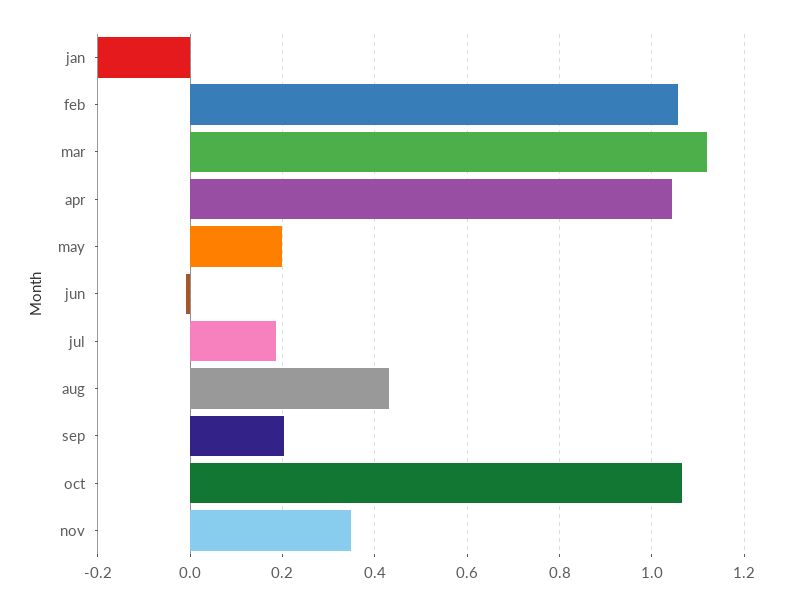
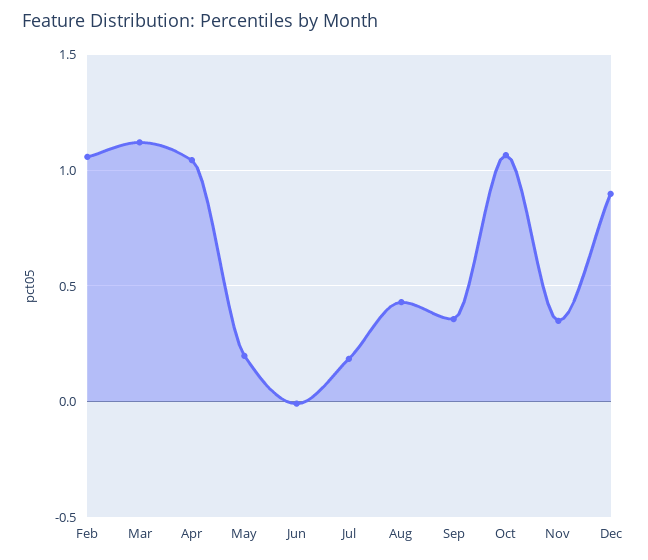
jan: -0.2 -> none
sep: 0.2 -> 0.35
Dec: none -> 0.9

